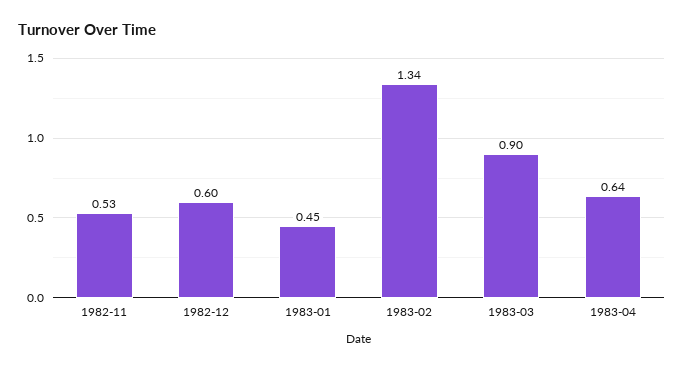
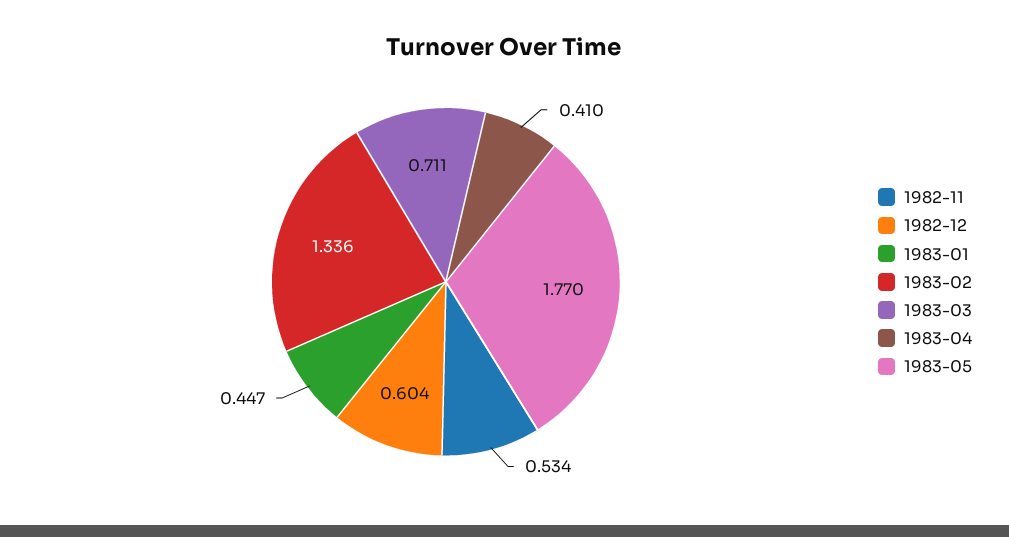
1983-03: 0.9 -> 0.711
1983-04: 0.64 -> 0.41
1983-05: none -> 1.77

